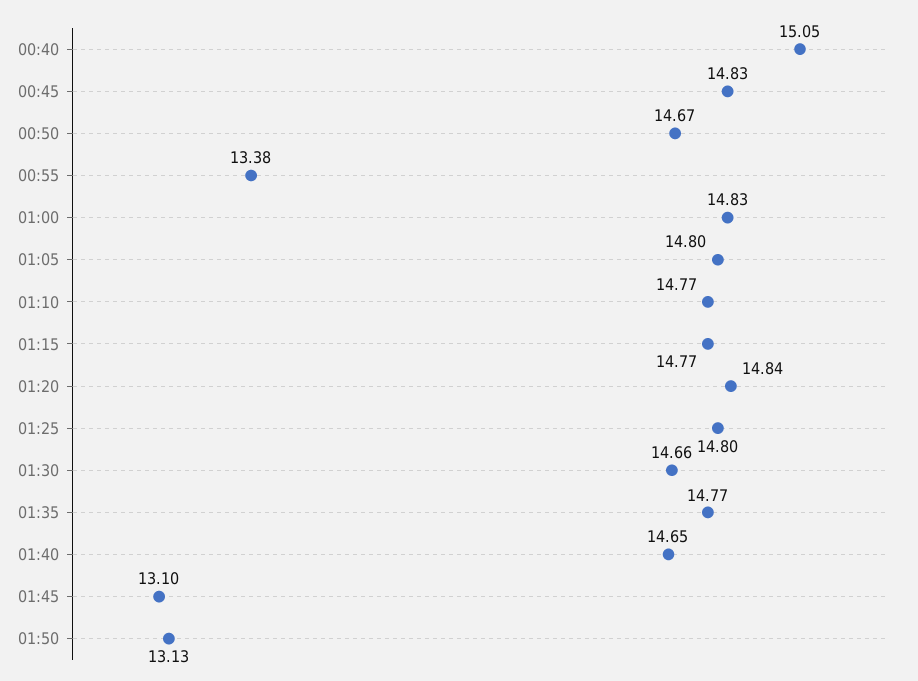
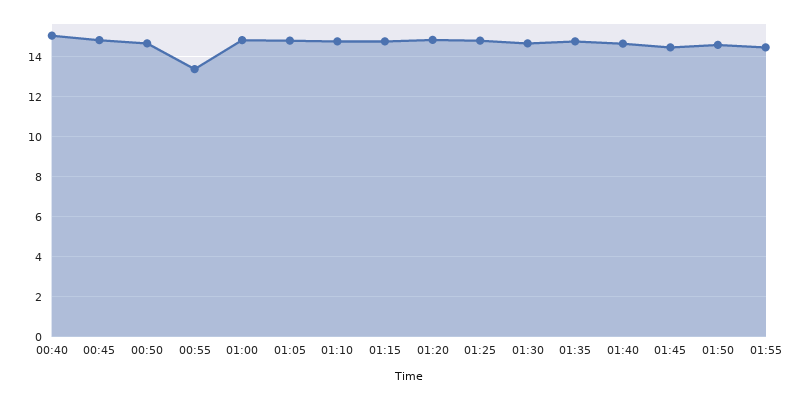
01:45: 13.1 -> 14.5
01:50: 13.13 -> 14.5
01:55: none -> 14.5

